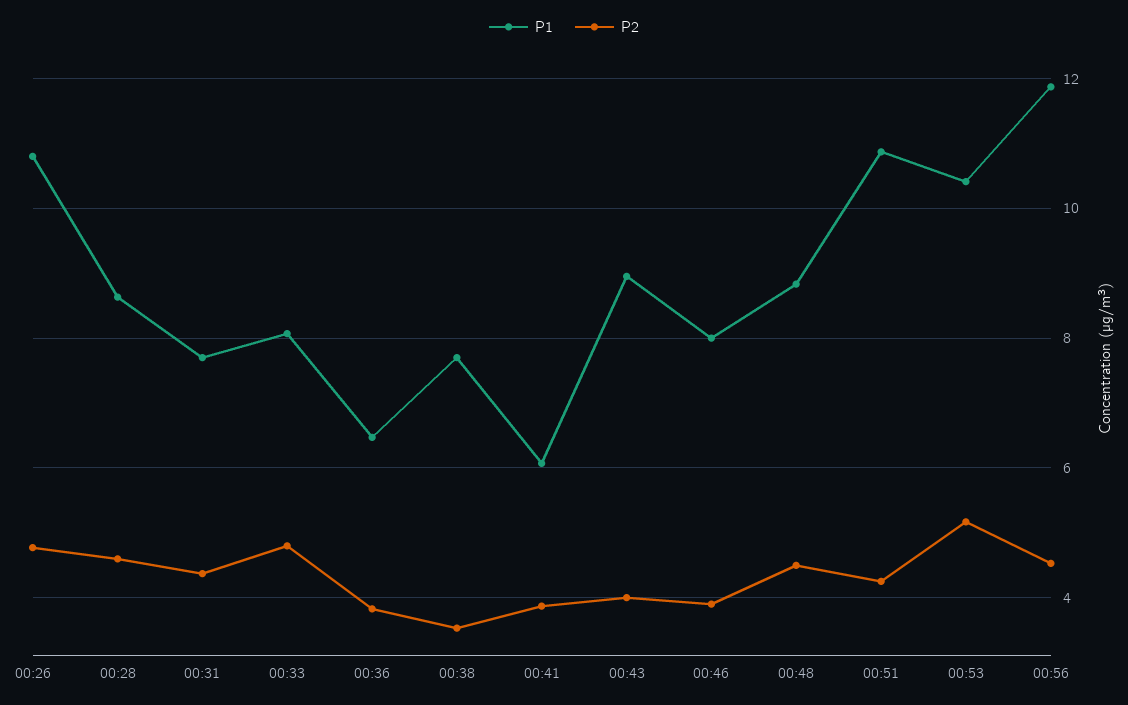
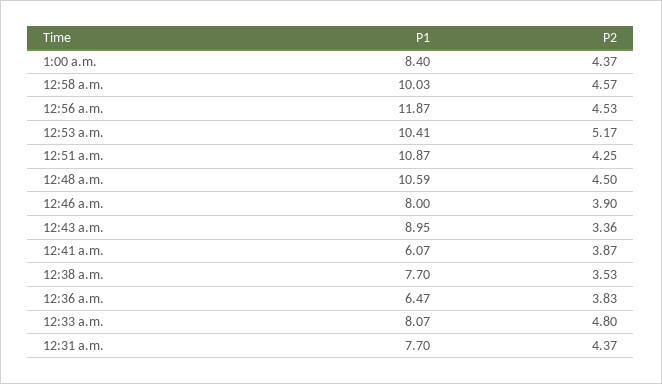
P1, 00:26: 10.8 -> none
P2, 00:26: 4.8 -> none
P1, 00:28: 8.6 -> none
P2, 00:28: 4.6 -> none
P2, 00:43: 4 -> 3.36
P1, 00:48: 8.8 -> 10.59
P1, 1:00 a.m.: none -> 8.4
P2, 1:00 a.m.: none -> 4.37
P1, 12:58 a.m.: none -> 10.03
P2, 12:58 a.m.: none -> 4.57

